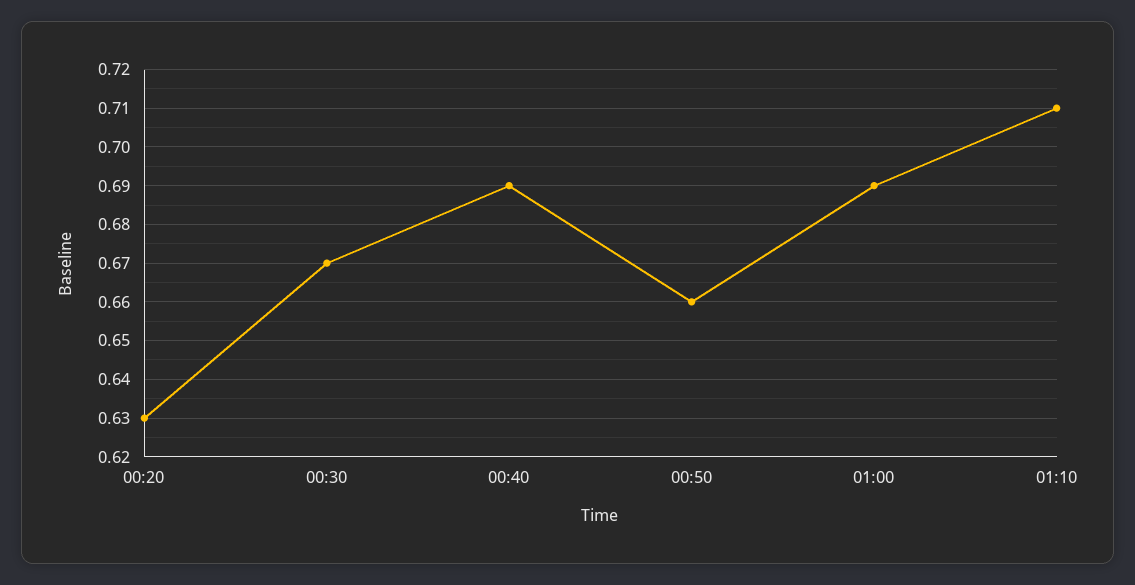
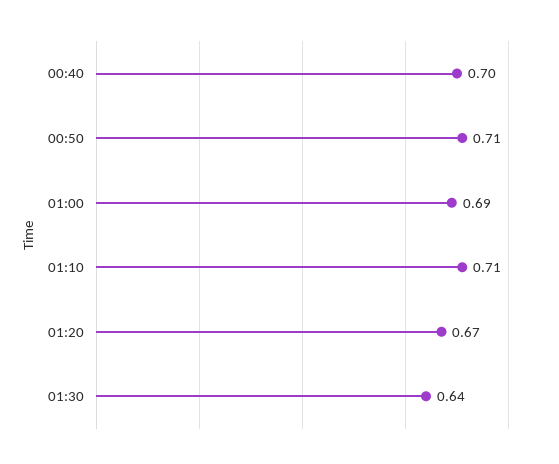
00:20: 0.63 -> none
00:30: 0.67 -> none
00:40: 0.69 -> 0.7
00:50: 0.66 -> 0.71
01:20: none -> 0.67
01:30: none -> 0.64

